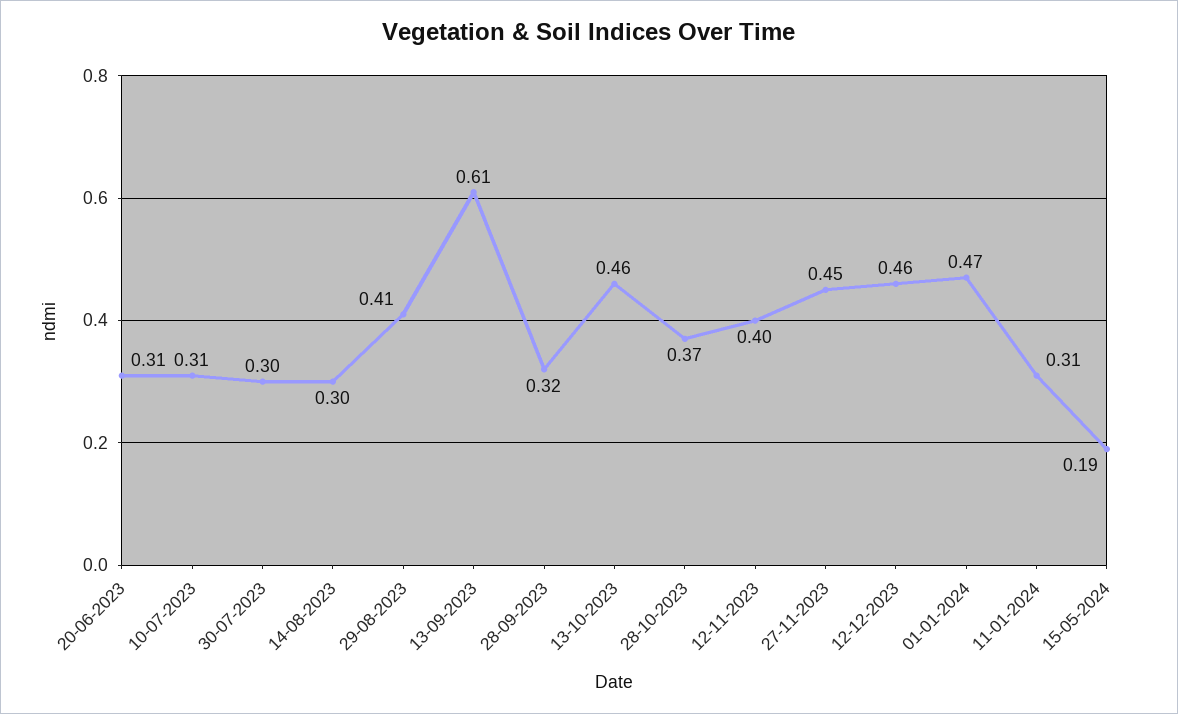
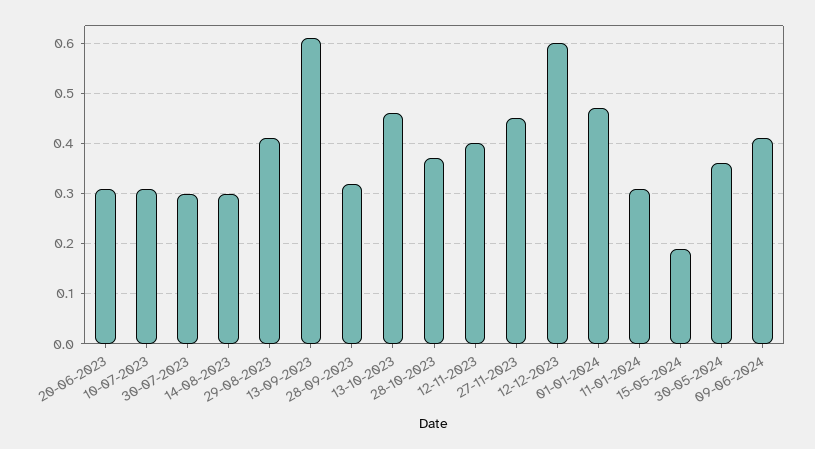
12-12-2023: 0.46 -> 0.6
30-05-2024: none -> 0.35
09-06-2024: none -> 0.4

